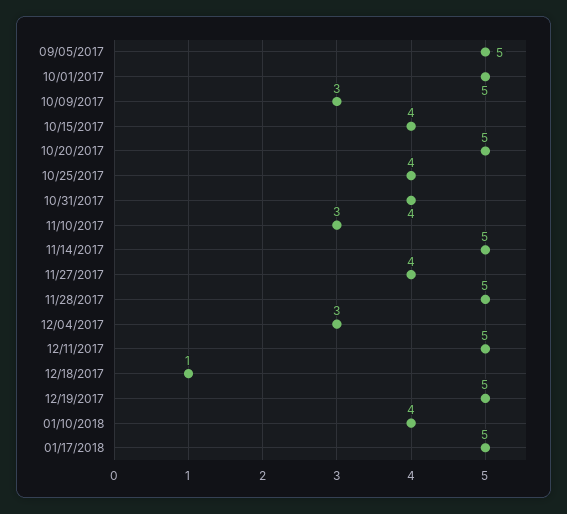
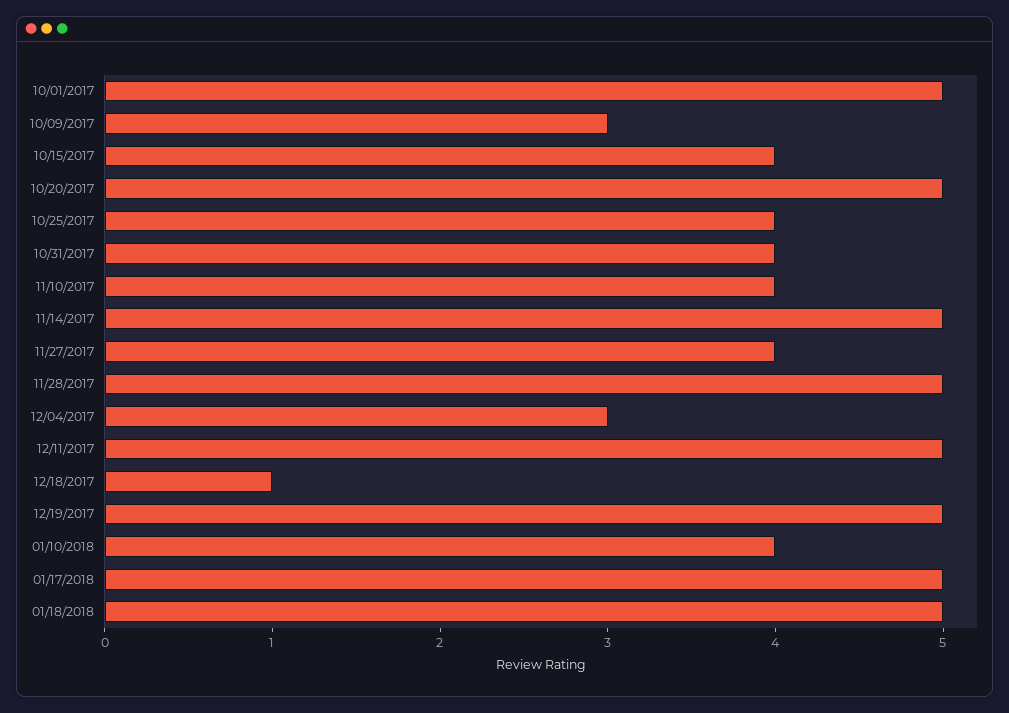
09/05/2017: 5 -> none
11/10/2017: 3 -> 4
01/18/2018: none -> 5

